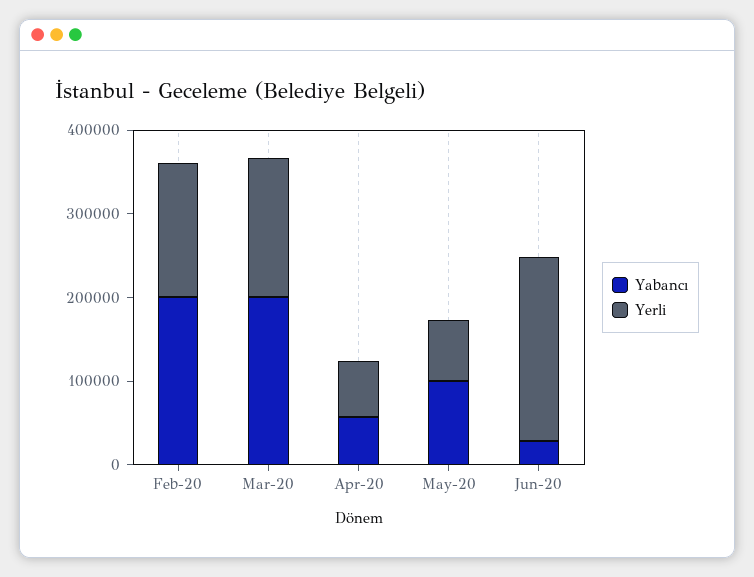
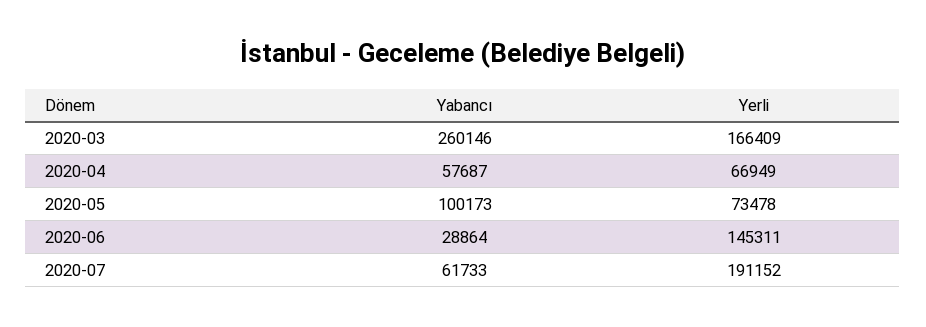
Yabancı, Feb-20: 200000 -> none
Yerli, Feb-20: 160000 -> none
Yabancı, Mar-20: 200000 -> 260146
Yerli, Jun-20: 220000 -> 145311
Yabancı, 2020-07: none -> 61733
Yerli, 2020-07: none -> 191152

